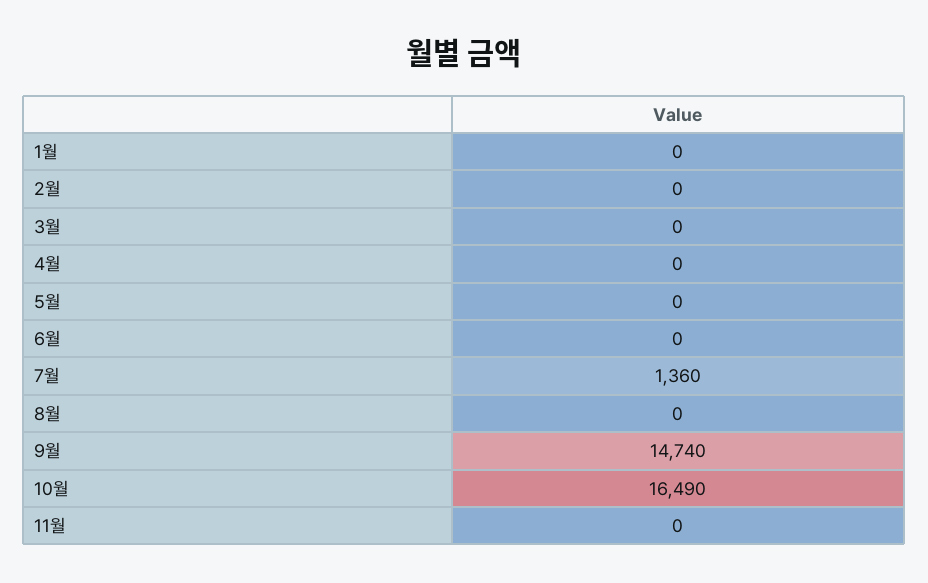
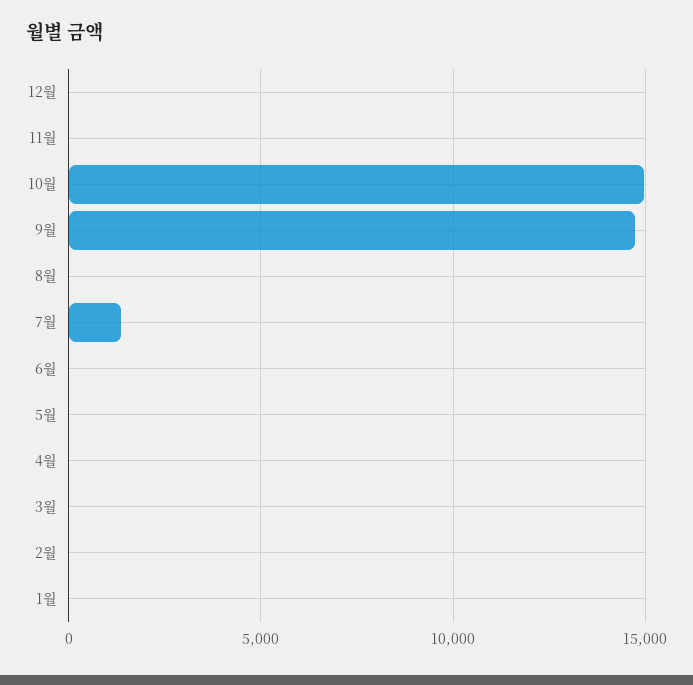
10월: 16490 -> 15000
12월: none -> 0

